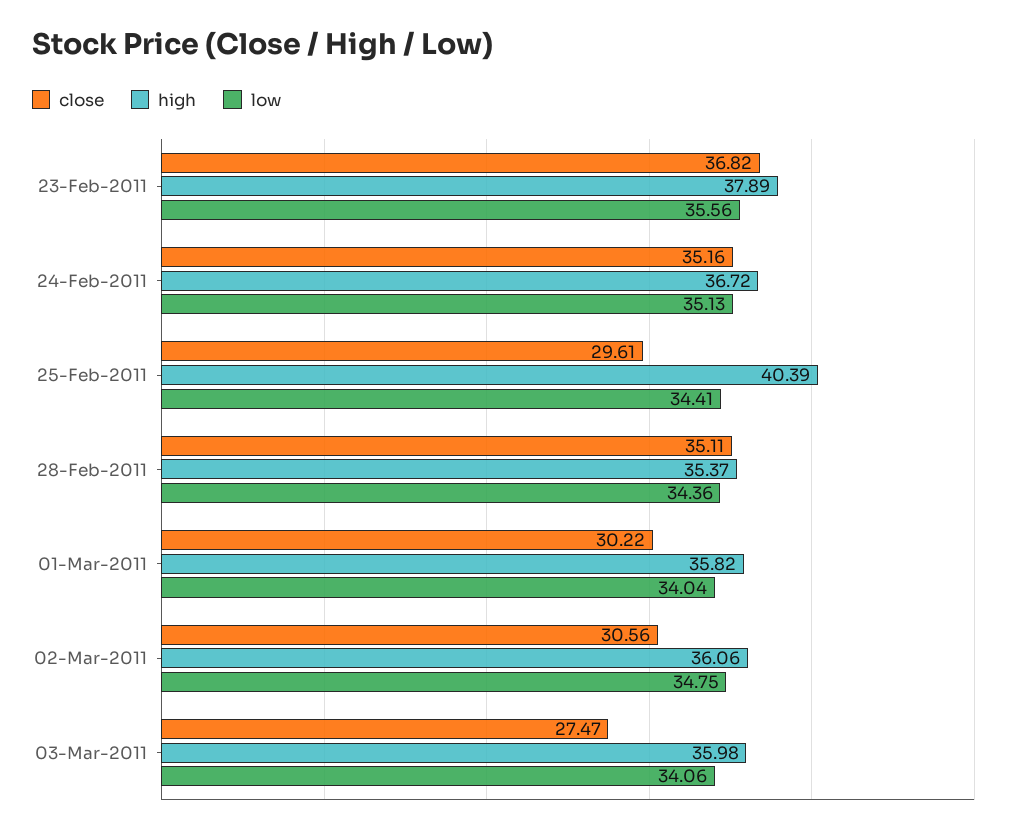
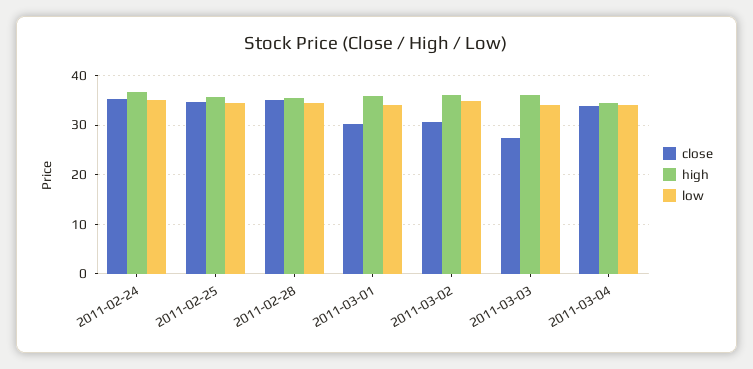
close, 23-Feb-2011: 36.82 -> none
high, 23-Feb-2011: 37.89 -> none
low, 23-Feb-2011: 35.56 -> none
close, 25-Feb-2011: 29.61 -> 34
high, 25-Feb-2011: 40.39 -> 36
close, 2011-03-04: none -> 34
high, 2011-03-04: none -> 34
low, 2011-03-04: none -> 34

